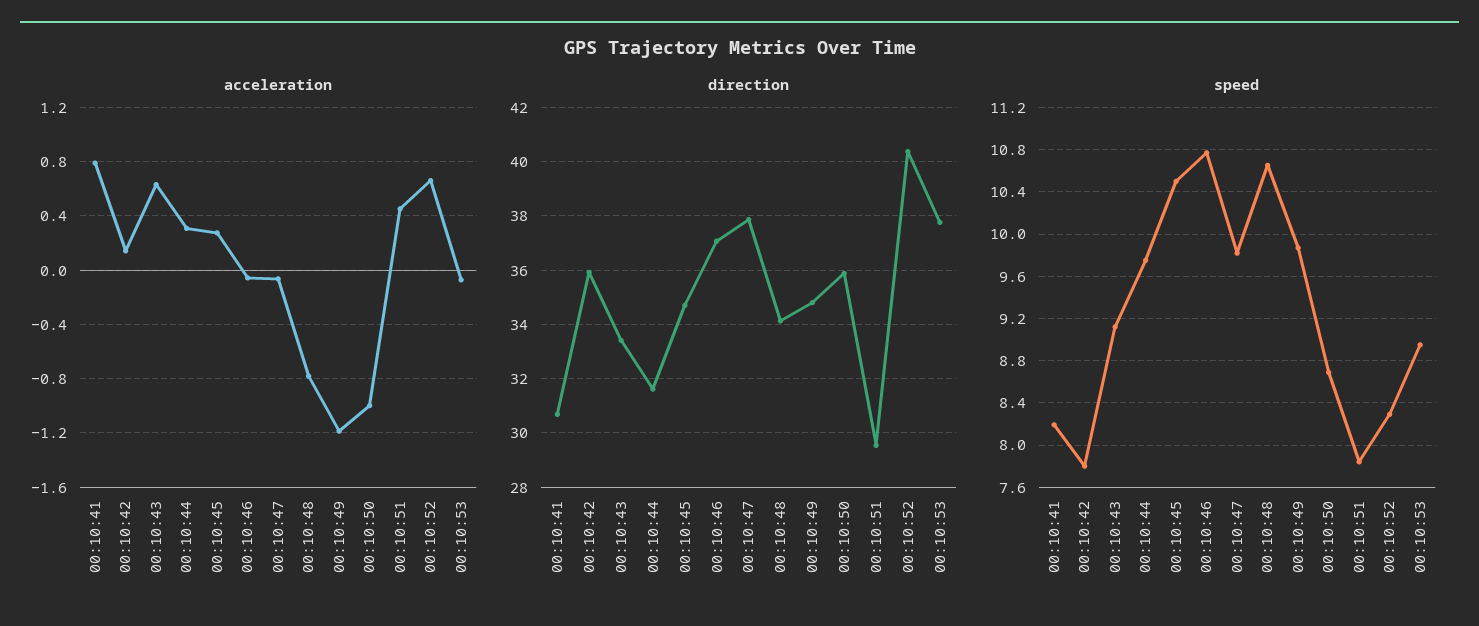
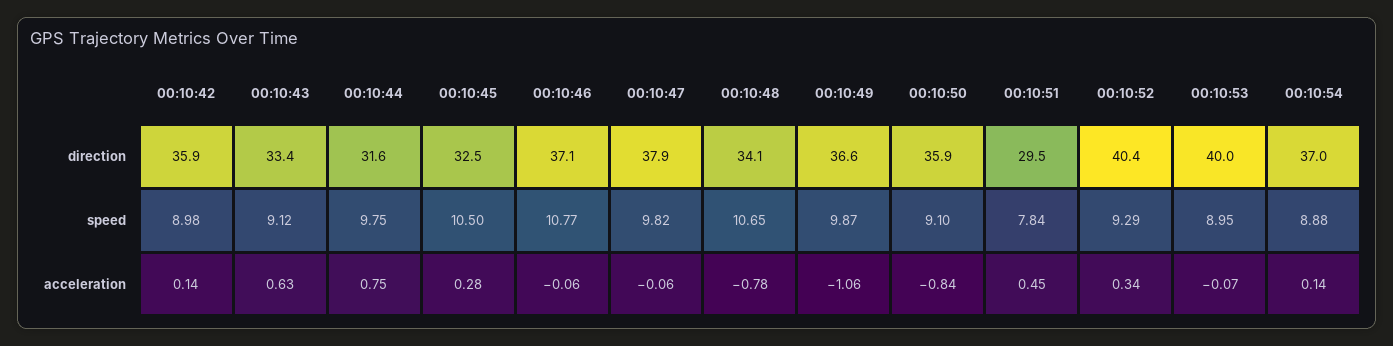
acceleration, 00:10:41: 0.8 -> none
acceleration, 00:10:44: 0.3 -> 0.75
acceleration, 00:10:49: -1.2 -> -1.06
acceleration, 00:10:50: -1 -> -0.84
acceleration, 00:10:52: 0.65 -> 0.34
direction, 00:10:41: 30.75 -> none
direction, 00:10:45: 34.75 -> 32.5
direction, 00:10:49: 34.75 -> 36.6
direction, 00:10:53: 37.75 -> 40
speed, 00:10:41: 8.2 -> none
speed, 00:10:42: 7.8 -> 8.98
speed, 00:10:50: 8.7 -> 9.1
speed, 00:10:52: 8.3 -> 9.29
direction, 00:10:54: none -> 37
speed, 00:10:54: none -> 8.88
acceleration, 00:10:54: none -> 0.14

